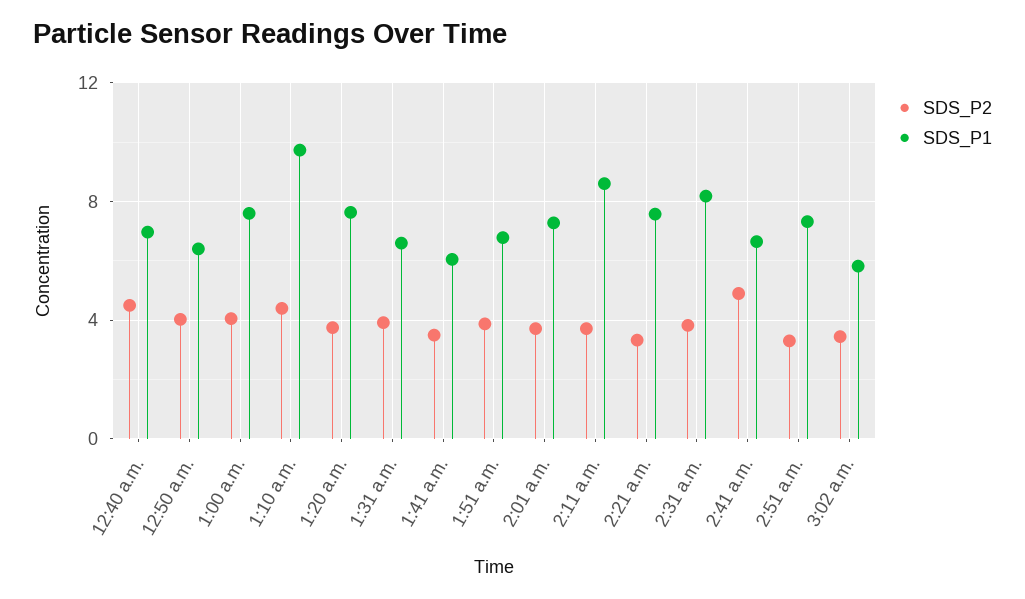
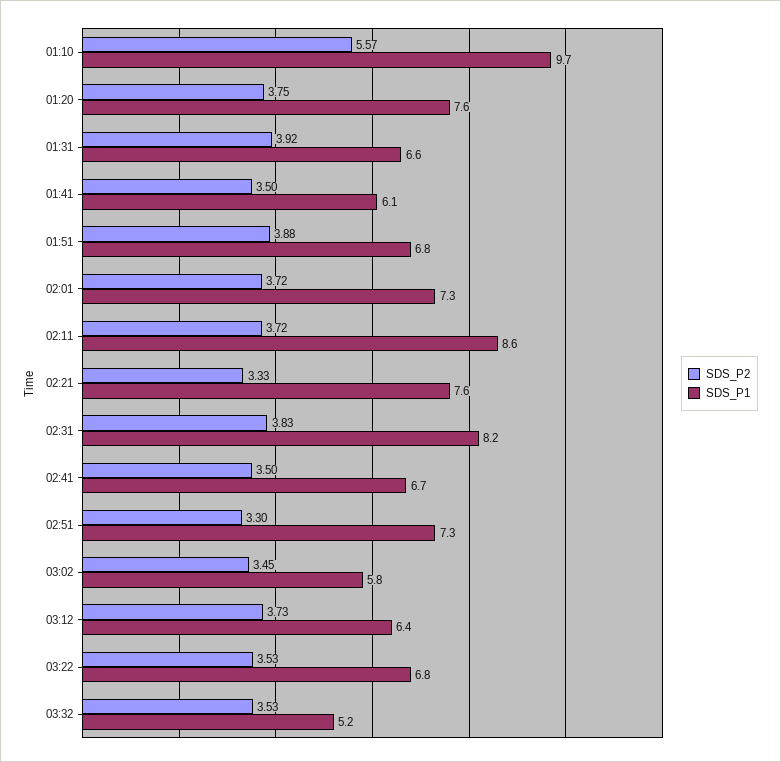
SDS_P2, 12:40 a.m.: 4.5 -> none
SDS_P1, 12:40 a.m.: 7 -> none
SDS_P2, 12:50 a.m.: 4 -> none
SDS_P1, 12:50 a.m.: 6.5 -> none
SDS_P2, 1:00 a.m.: 4 -> none
SDS_P1, 1:00 a.m.: 7.5 -> none
SDS_P2, 1:10 a.m.: 4.5 -> 5.57
SDS_P2, 2:41 a.m.: 5 -> 3.5
SDS_P2, 03:12: none -> 3.73
SDS_P1, 03:12: none -> 6.4
SDS_P2, 03:22: none -> 3.53
SDS_P1, 03:22: none -> 6.8
SDS_P2, 03:32: none -> 3.53
SDS_P1, 03:32: none -> 5.2

